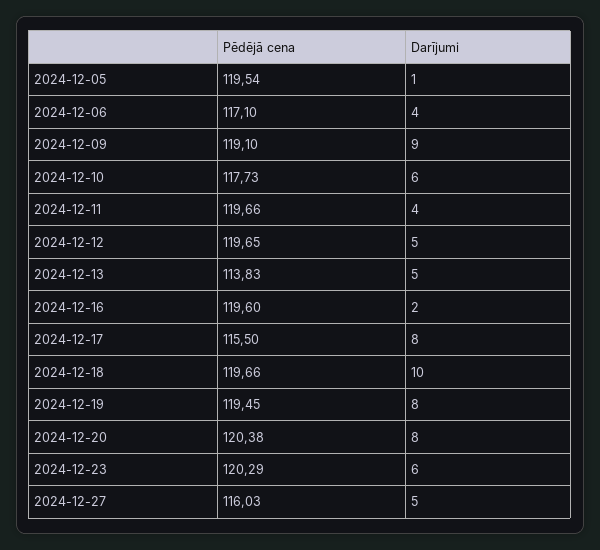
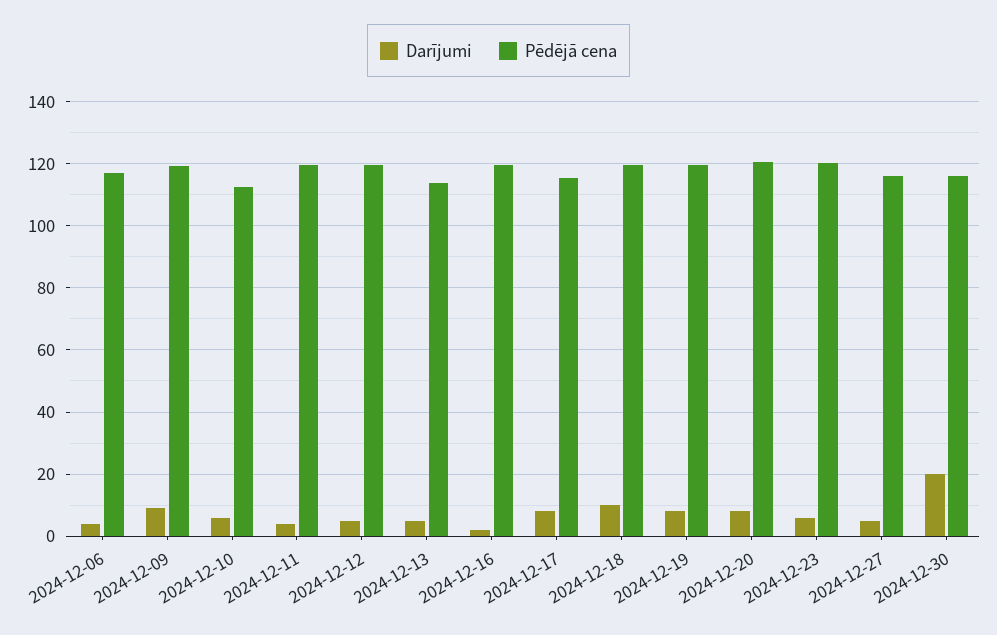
Pēdējā cena, 2024-12-05: 119.54 -> none
Darījumi, 2024-12-05: 1 -> none
Pēdējā cena, 2024-12-10: 117.73 -> 112
Darījumi, 2024-12-30: none -> 20
Pēdējā cena, 2024-12-30: none -> 116

